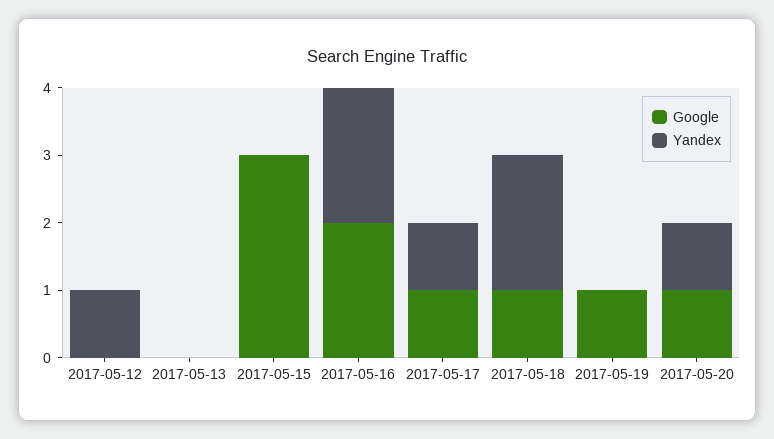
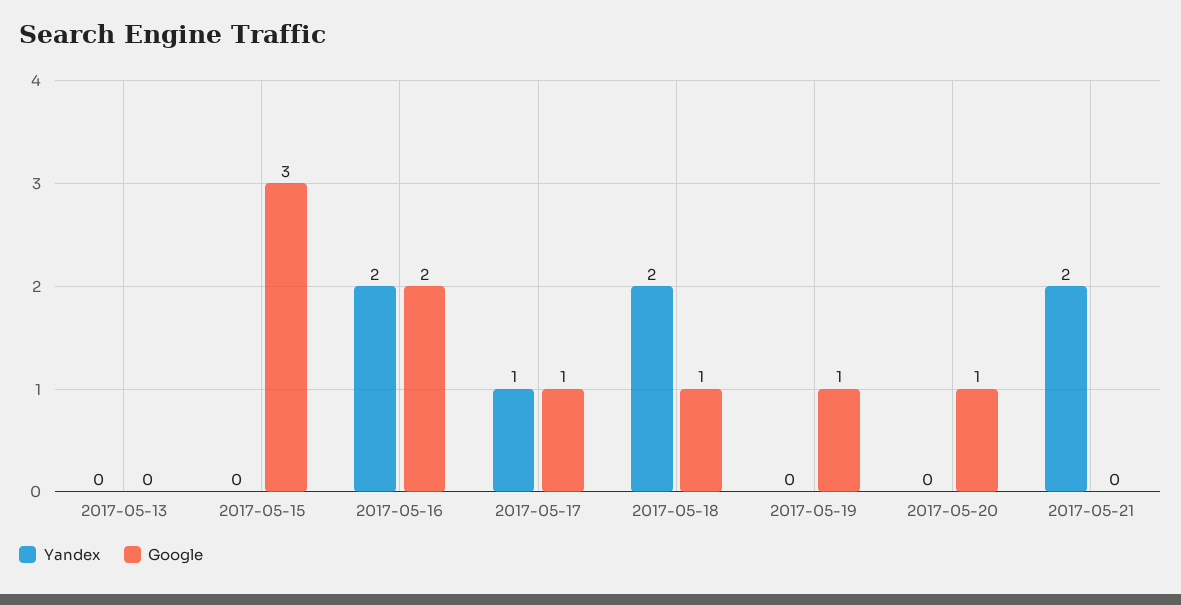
Google, 2017-05-12: 0 -> none
Yandex, 2017-05-12: 1 -> none
Yandex, 2017-05-20: 1 -> 0
Yandex, 2017-05-21: none -> 2
Google, 2017-05-21: none -> 0

